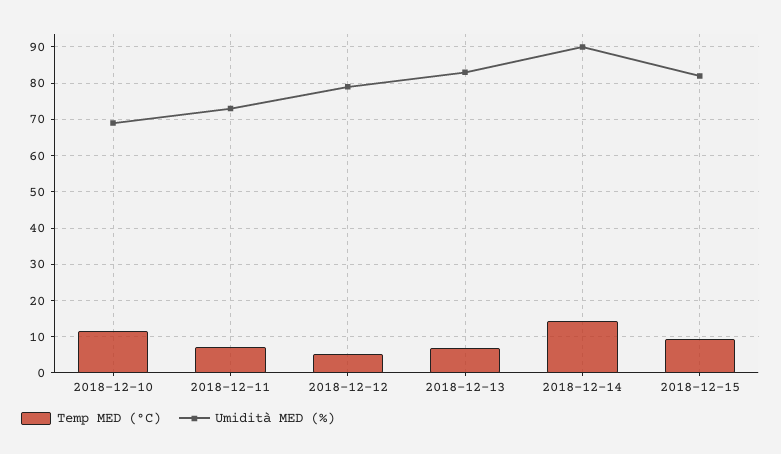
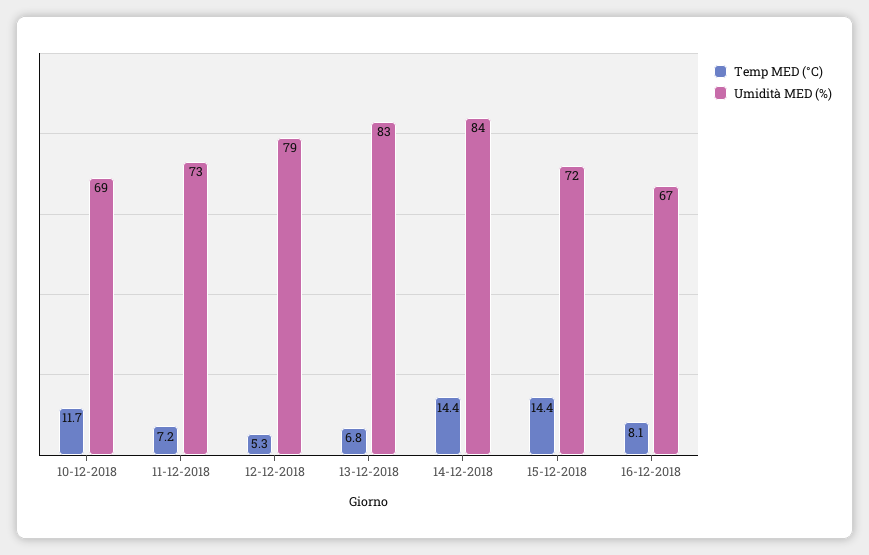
Umidità MED (%), 2018-12-14: 90 -> 84
Temp MED (°C), 2018-12-15: 10 -> 14.4
Umidità MED (%), 2018-12-15: 82 -> 72
Temp MED (°C), 16-12-2018: none -> 8.1
Umidità MED (%), 16-12-2018: none -> 67

